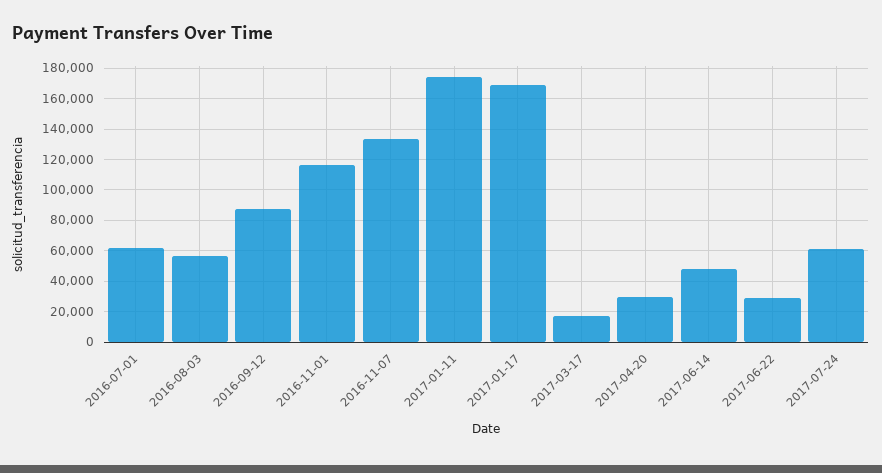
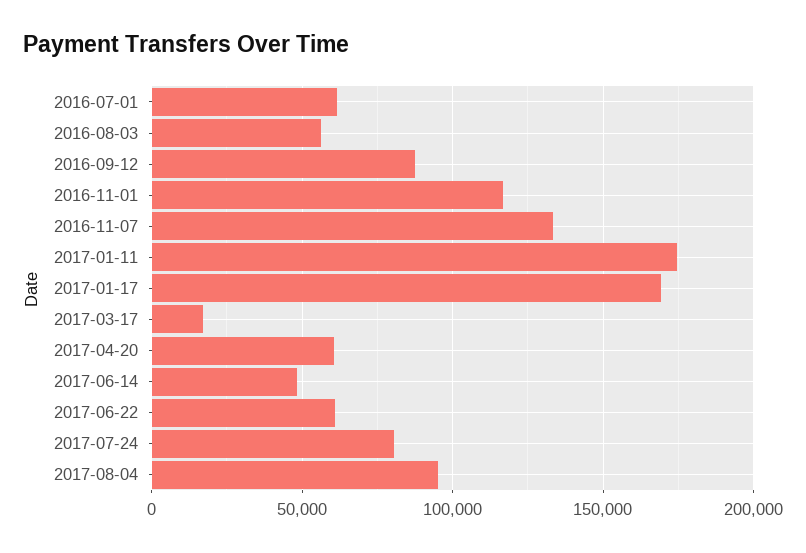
2017-04-20: 30000 -> 60000
2017-06-22: 30000 -> 60000
2017-07-24: 60000 -> 80000
2017-08-04: none -> 95000

